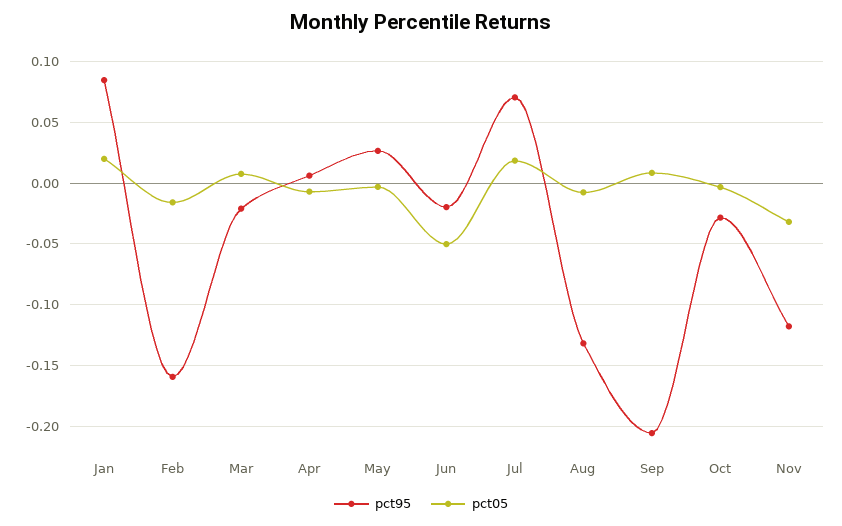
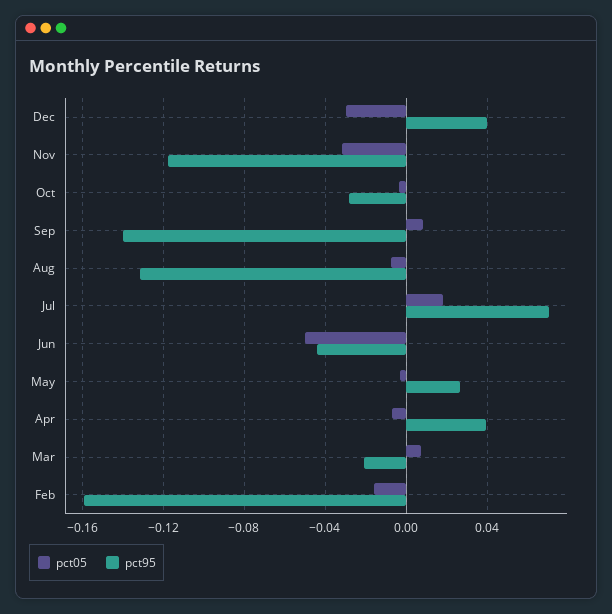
pct95, Jan: 0.085 -> none
pct05, Jan: 0.02 -> none
pct95, Apr: 0.005 -> 0.04
pct95, Jun: -0.02 -> -0.045
pct95, Sep: -0.205 -> -0.14
pct05, Dec: none -> -0.03
pct95, Dec: none -> 0.04

